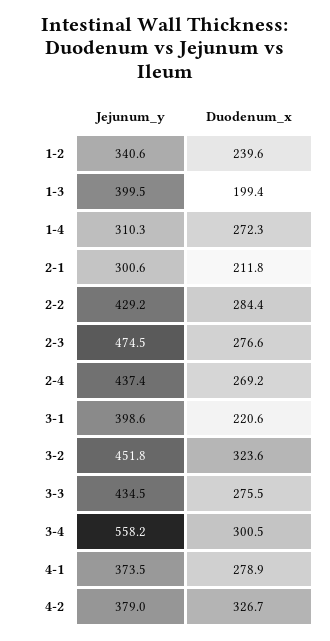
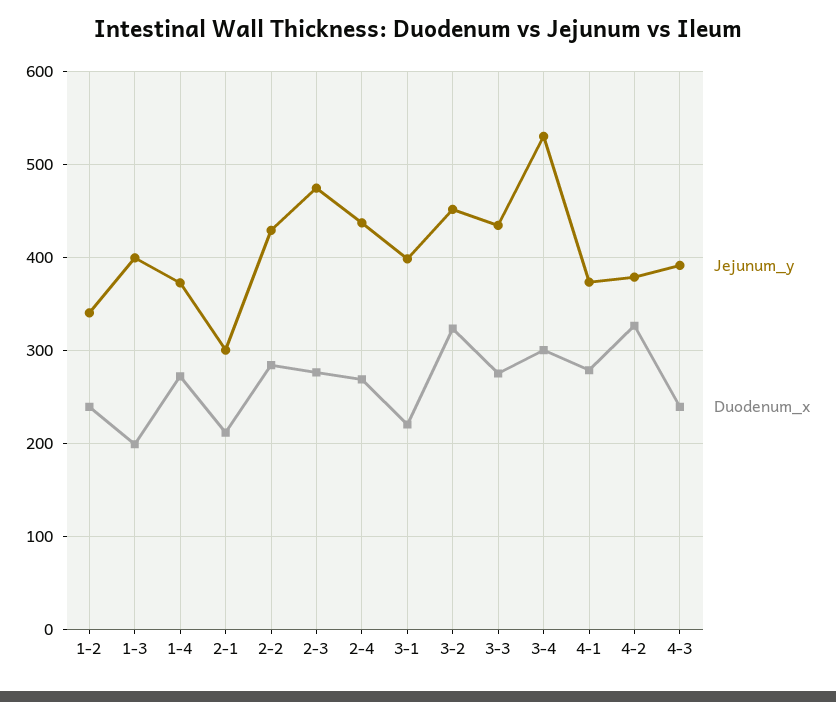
Jejunum_y, 1-4: 310.3 -> 370
Jejunum_y, 3-4: 558.2 -> 530
Jejunum_y, 4-3: none -> 390
Duodenum_x, 4-3: none -> 240

